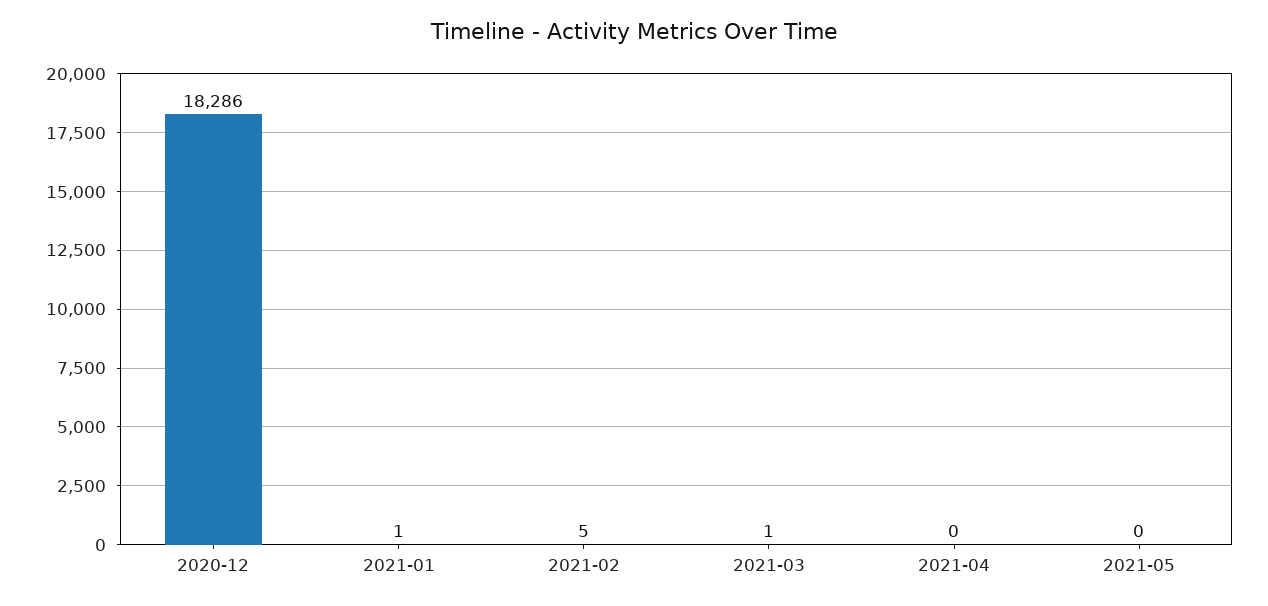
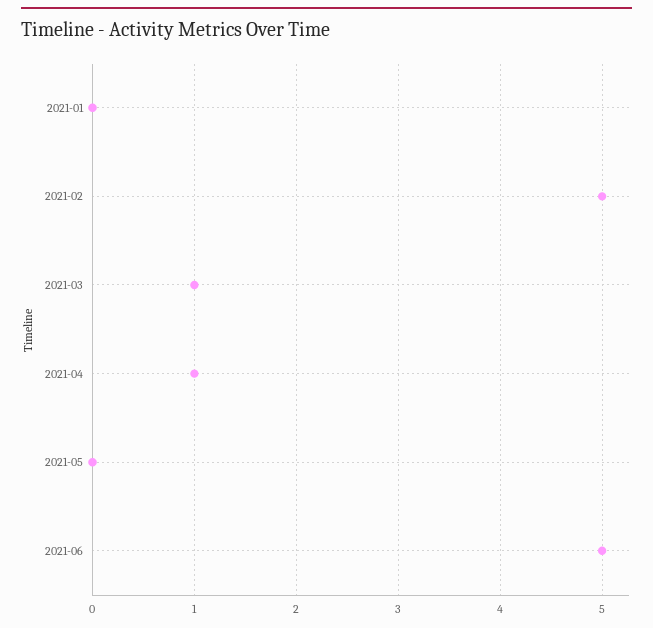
2020-12: 18286 -> none
2021-01: 1 -> 0
2021-04: 0 -> 1
2021-06: none -> 5

